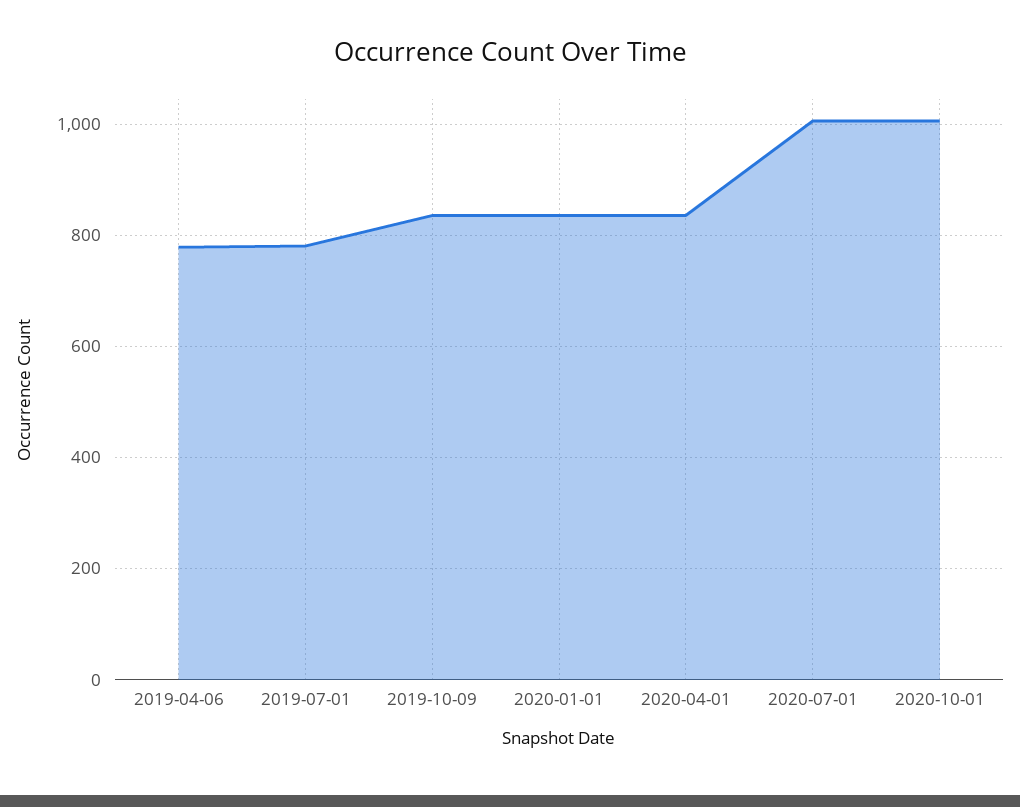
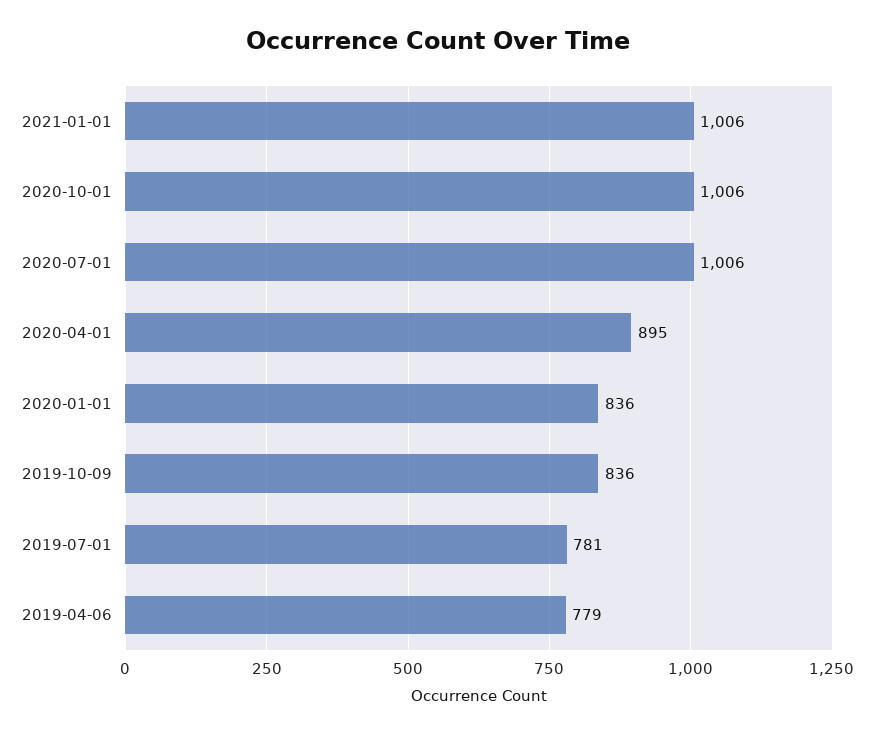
2020-04-01: 840 -> 895
2021-01-01: none -> 1006

